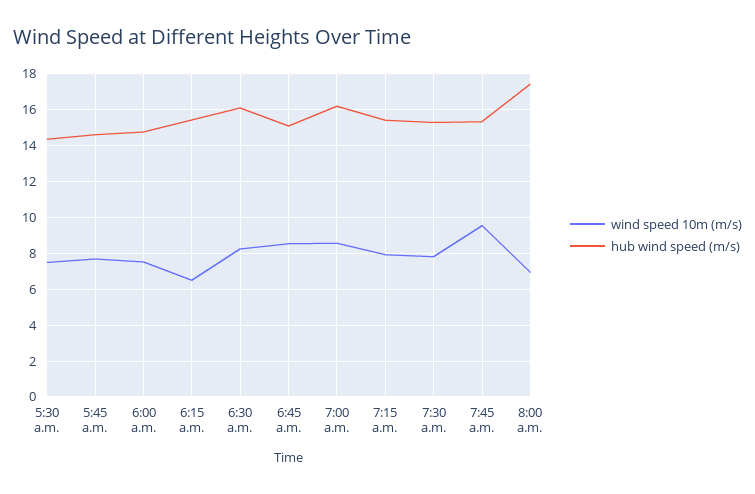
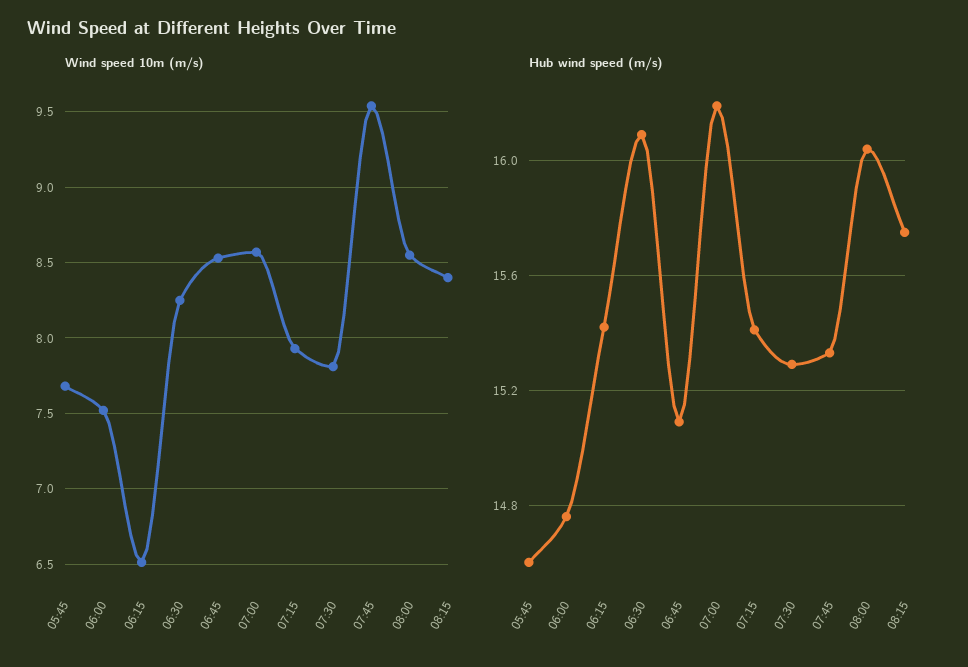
wind speed 10m (m/s), 5:30 a.m.: 7.5 -> none
hub wind speed (m/s), 5:30 a.m.: 14.5 -> none
wind speed 10m (m/s), 8:00 a.m.: 7 -> 8.55
hub wind speed (m/s), 8:00 a.m.: 17.5 -> 16.05
wind speed 10m (m/s), 08:15: none -> 8.4
hub wind speed (m/s), 08:15: none -> 15.75

